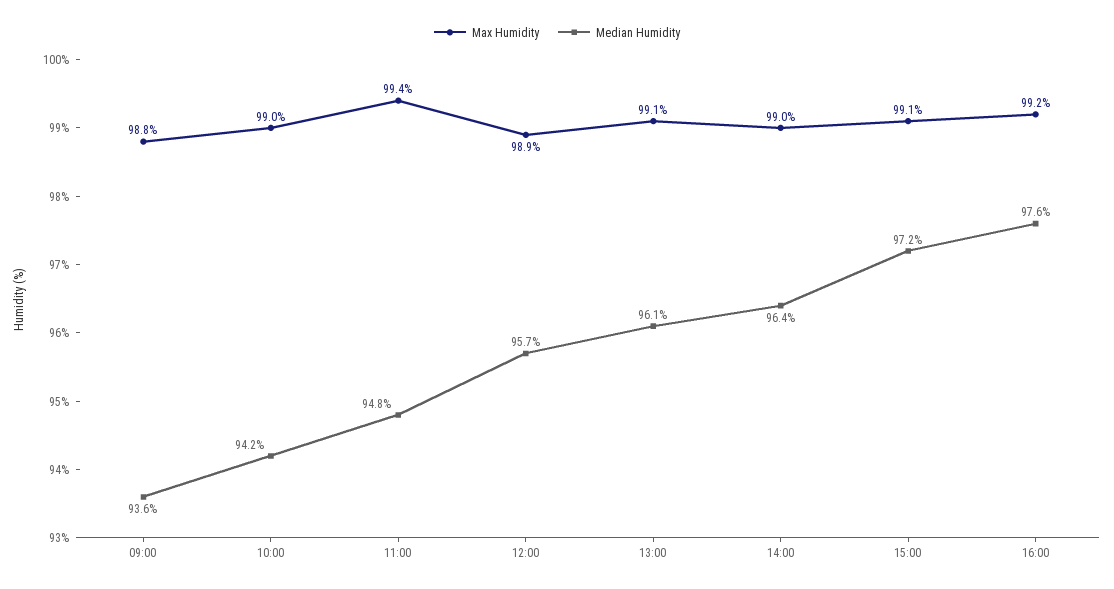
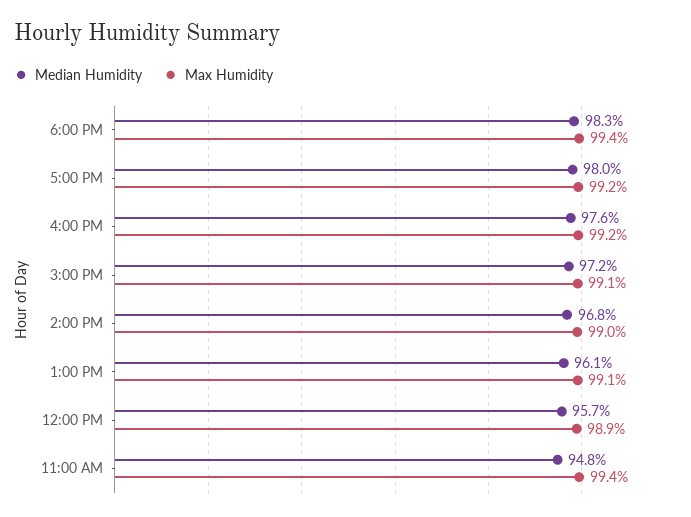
Max Humidity, 09:00: 98.8 -> none
Median Humidity, 09:00: 93.6 -> none
Max Humidity, 10:00: 99 -> none
Median Humidity, 10:00: 94.2 -> none
Median Humidity, 14:00: 96.4 -> 96.8
Median Humidity, 6:00 PM: none -> 98.3
Max Humidity, 6:00 PM: none -> 99.4
Median Humidity, 5:00 PM: none -> 98
Max Humidity, 5:00 PM: none -> 99.2

